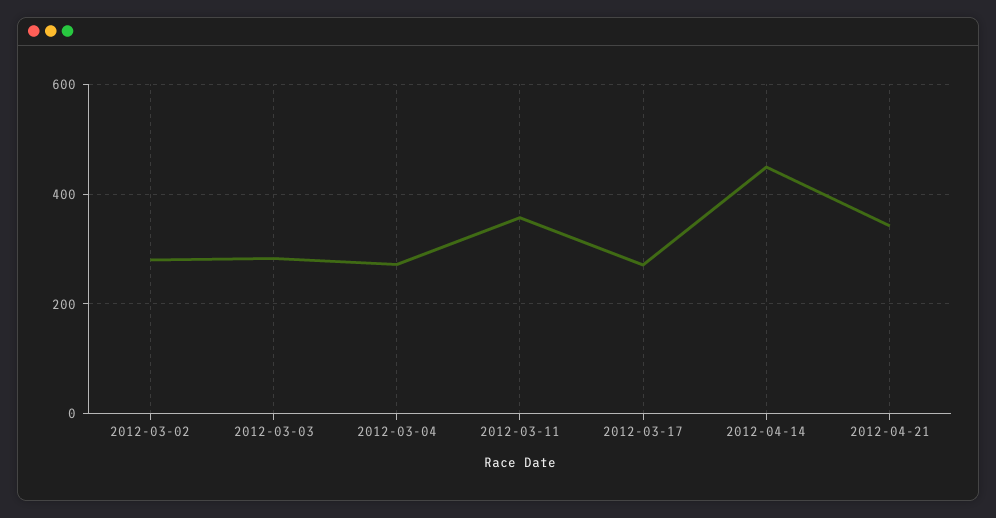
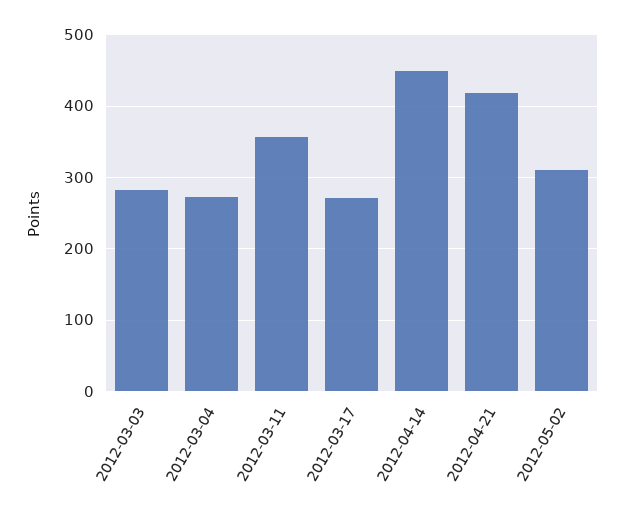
2012-03-02: 280 -> none
2012-04-21: 340 -> 420
2012-05-02: none -> 310

